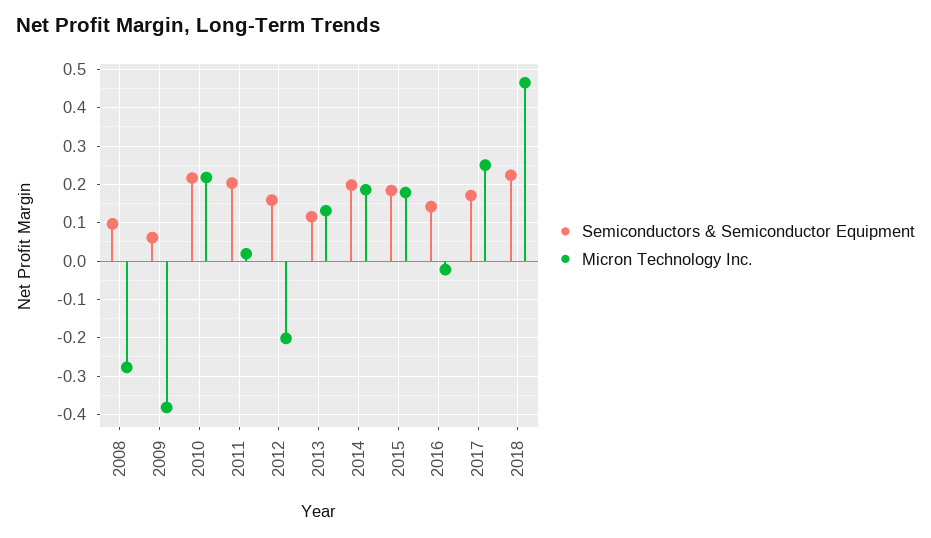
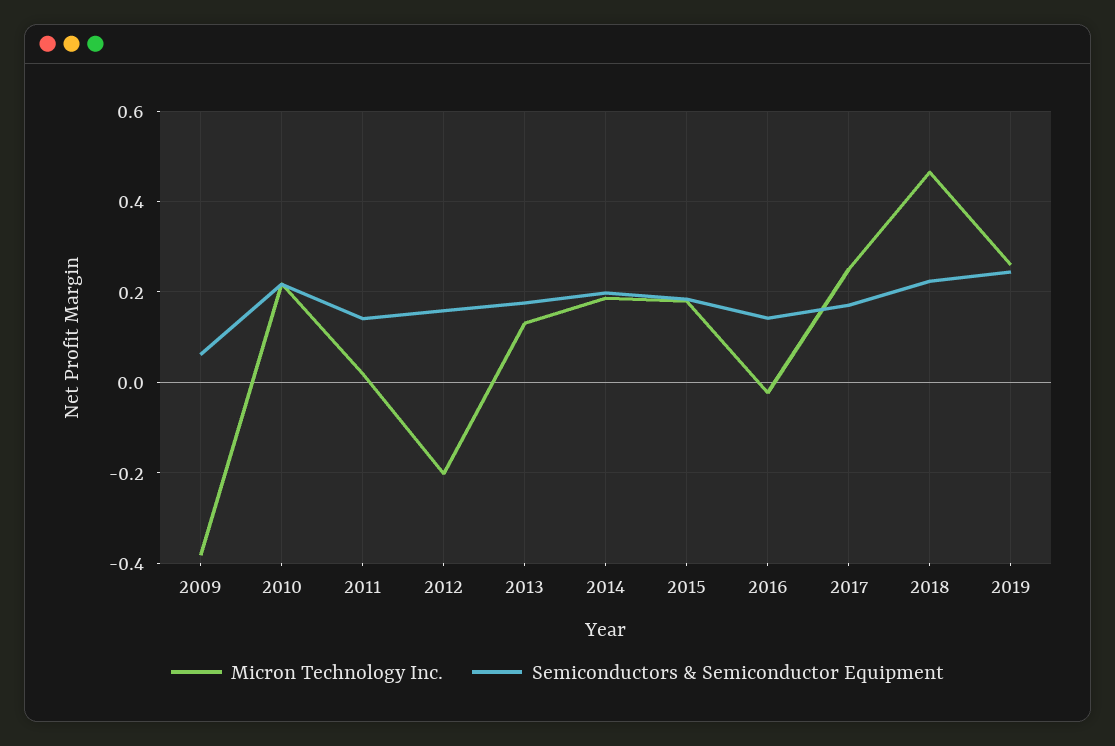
Semiconductors & Semiconductor Equipment, 2008: 0.1 -> none
Micron Technology Inc., 2008: -0.28 -> none
Semiconductors & Semiconductor Equipment, 2011: 0.2 -> 0.14
Semiconductors & Semiconductor Equipment, 2013: 0.12 -> 0.18
Micron Technology Inc., 2019: none -> 0.26
Semiconductors & Semiconductor Equipment, 2019: none -> 0.24

